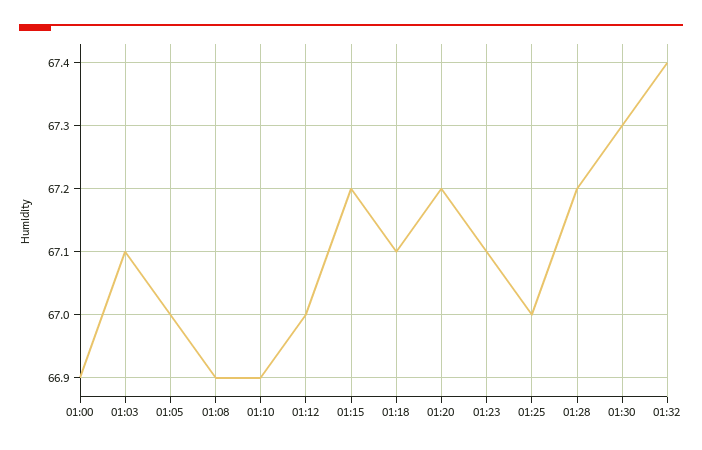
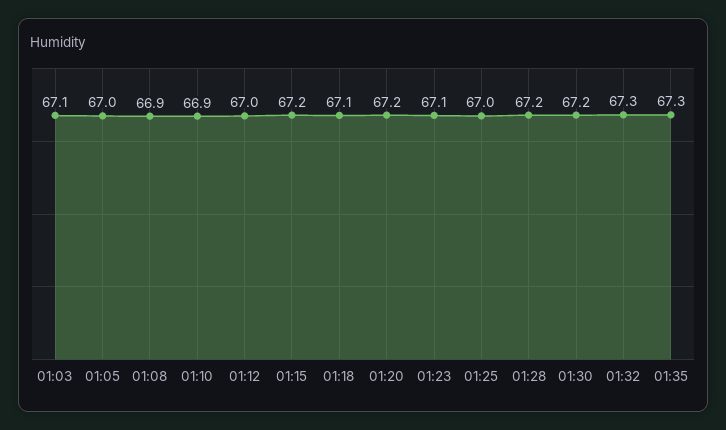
01:00: 66.9 -> none
01:30: 67.3 -> 67.2
01:32: 67.4 -> 67.3
01:35: none -> 67.3

